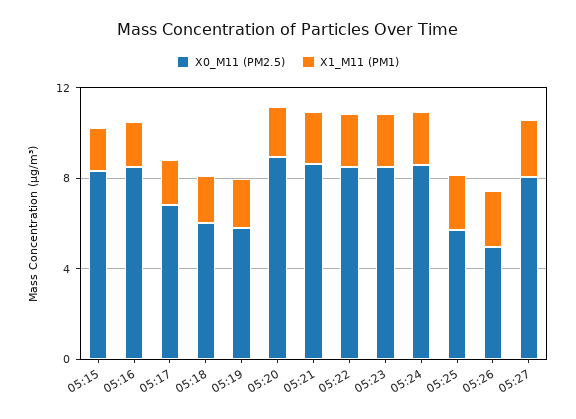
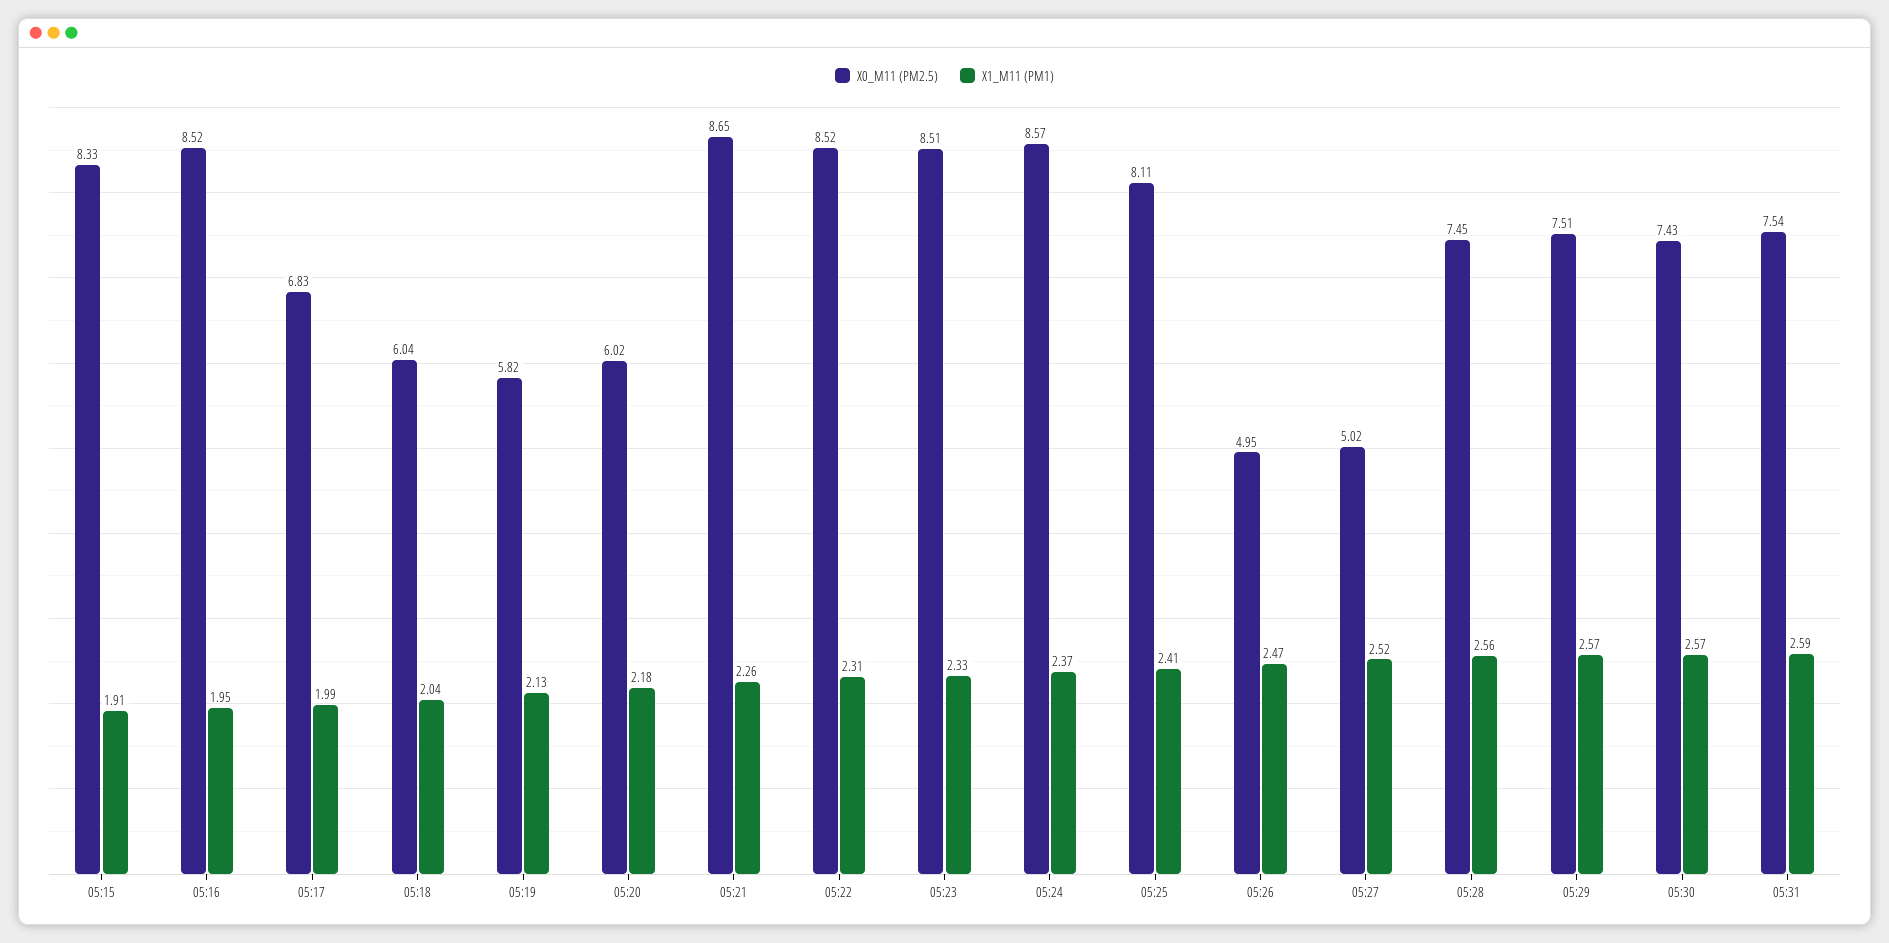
X0_M11 (PM2.5), 05:20: 9 -> 6.02
X0_M11 (PM2.5), 05:25: 6 -> 8.11
X0_M11 (PM2.5), 05:27: 8 -> 5.02
X0_M11 (PM2.5), 05:28: none -> 7.45
X1_M11 (PM1), 05:28: none -> 2.56
X0_M11 (PM2.5), 05:29: none -> 7.51
X1_M11 (PM1), 05:29: none -> 2.57
X0_M11 (PM2.5), 05:30: none -> 7.43
X1_M11 (PM1), 05:30: none -> 2.57
X0_M11 (PM2.5), 05:31: none -> 7.54
X1_M11 (PM1), 05:31: none -> 2.59

